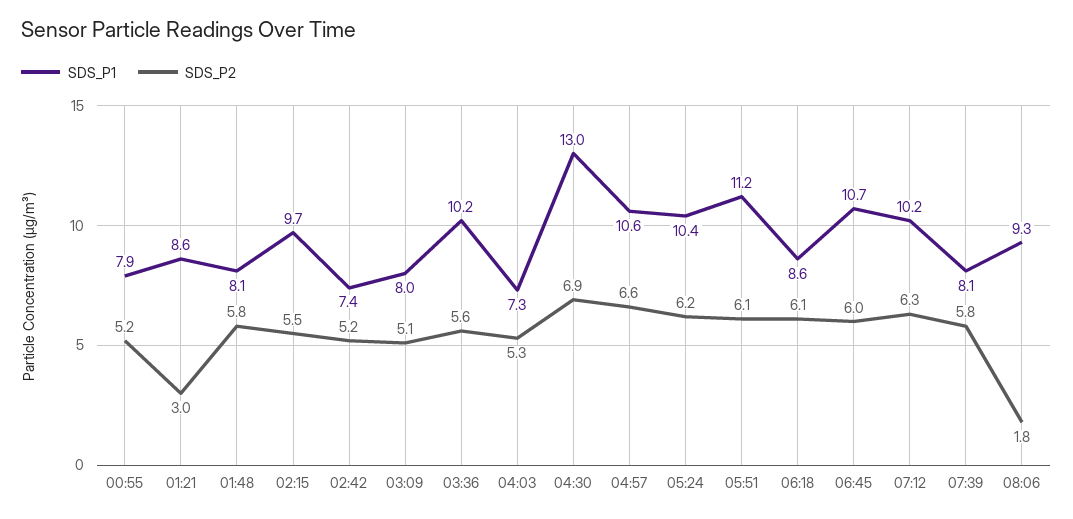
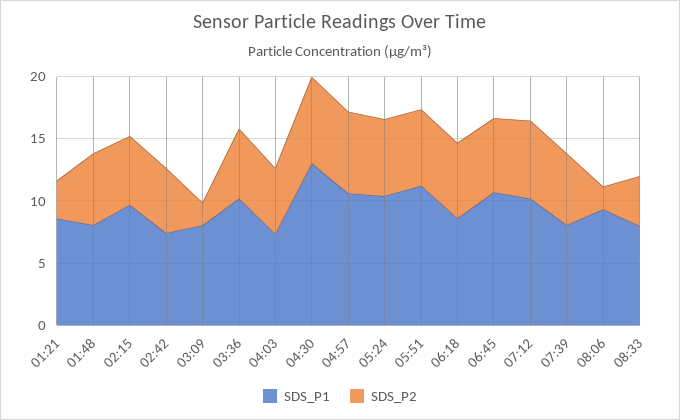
SDS_P1, 00:55: 7.9 -> none
SDS_P2, 00:55: 5.2 -> none
SDS_P2, 03:09: 5.1 -> 2
SDS_P1, 08:33: none -> 8
SDS_P2, 08:33: none -> 4

